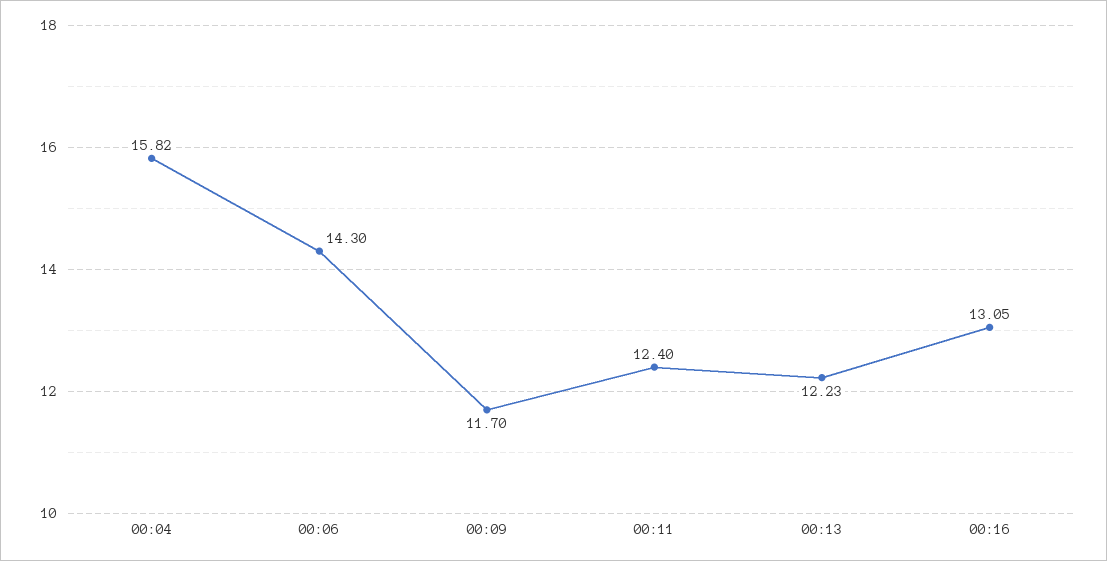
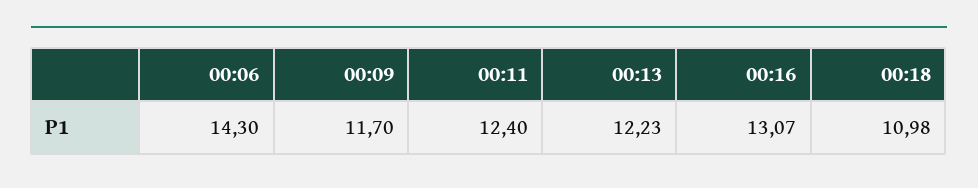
00:04: 15.82 -> none
00:16: 13.05 -> 13.07
00:18: none -> 10.98

